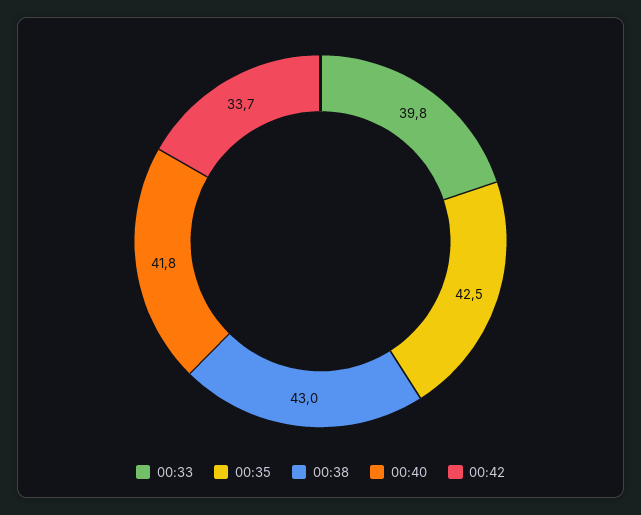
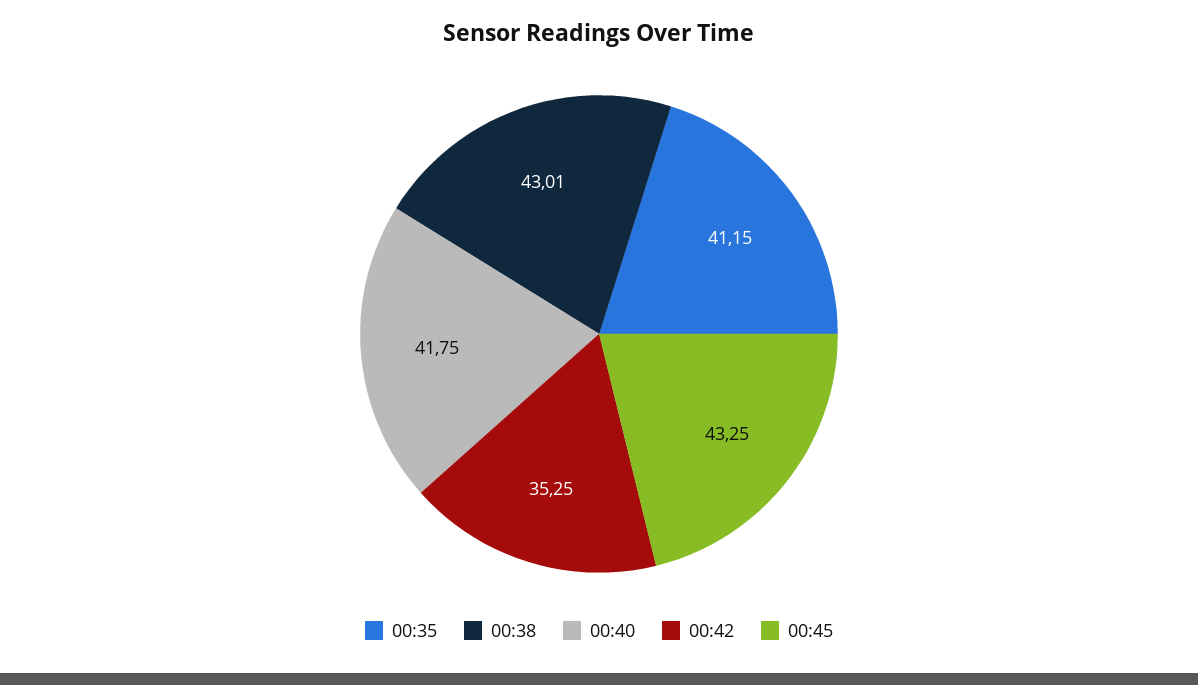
00:33: 39.8 -> none
00:35: 42.5 -> 41.15
00:42: 33.7 -> 35.25
00:45: none -> 43.25

